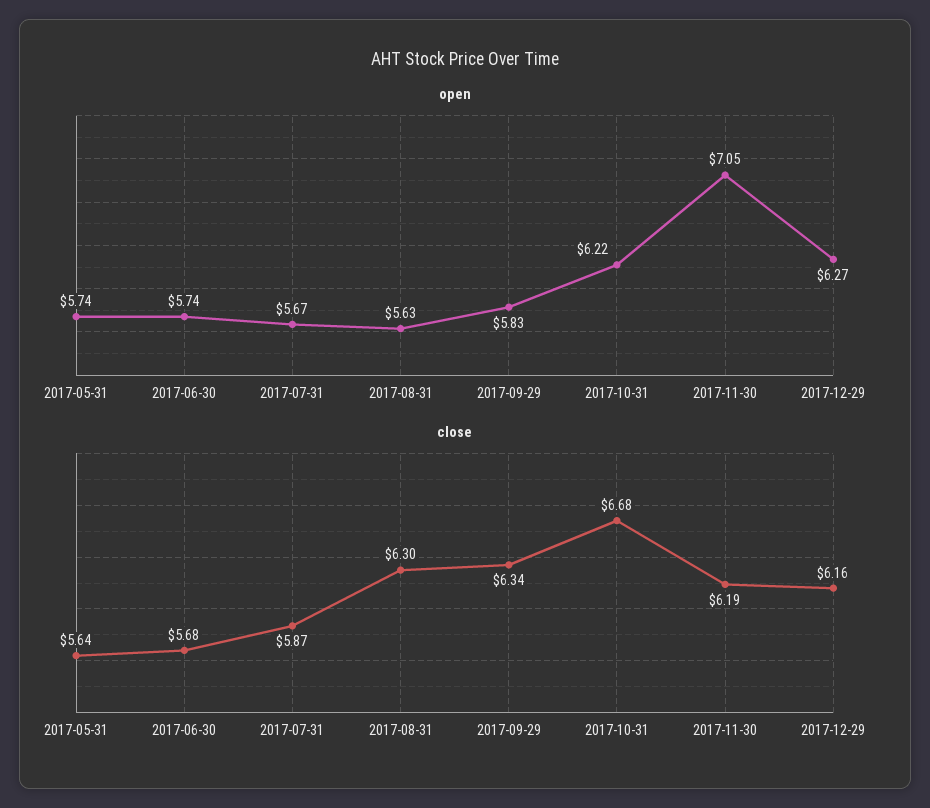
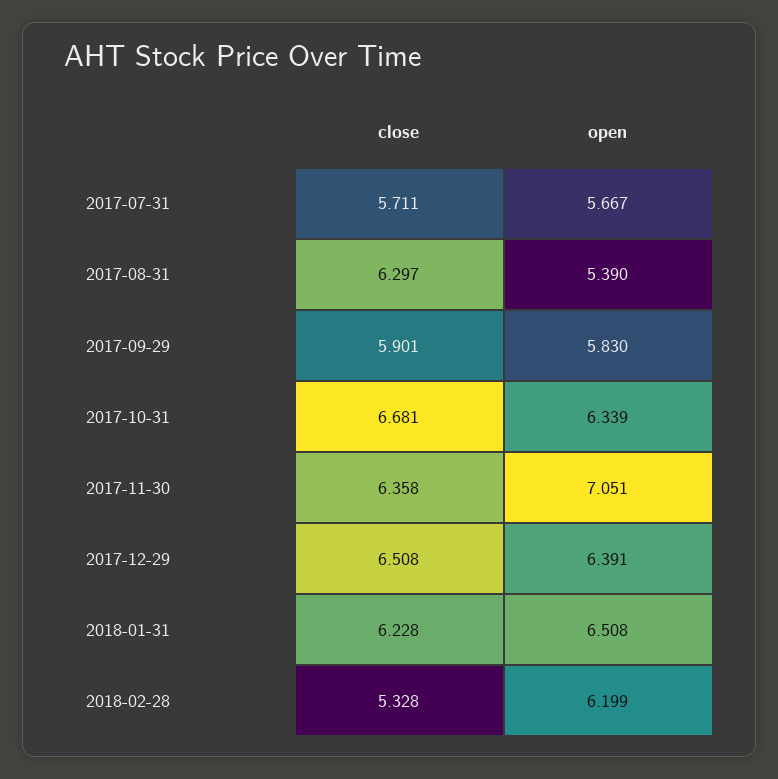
open, 2017-05-31: 5.74 -> none
open, 2017-06-30: 5.74 -> none
open, 2017-08-31: 5.63 -> 5.39
open, 2017-10-31: 6.22 -> 6.339
open, 2017-12-29: 6.27 -> 6.391
close, 2017-05-31: 5.64 -> none
close, 2017-06-30: 5.68 -> none
close, 2017-07-31: 5.87 -> 5.711
close, 2017-09-29: 6.34 -> 5.901
close, 2017-11-30: 6.19 -> 6.358
close, 2017-12-29: 6.16 -> 6.508
close, 2018-01-31: none -> 6.228
open, 2018-01-31: none -> 6.508
close, 2018-02-28: none -> 5.328
open, 2018-02-28: none -> 6.199

